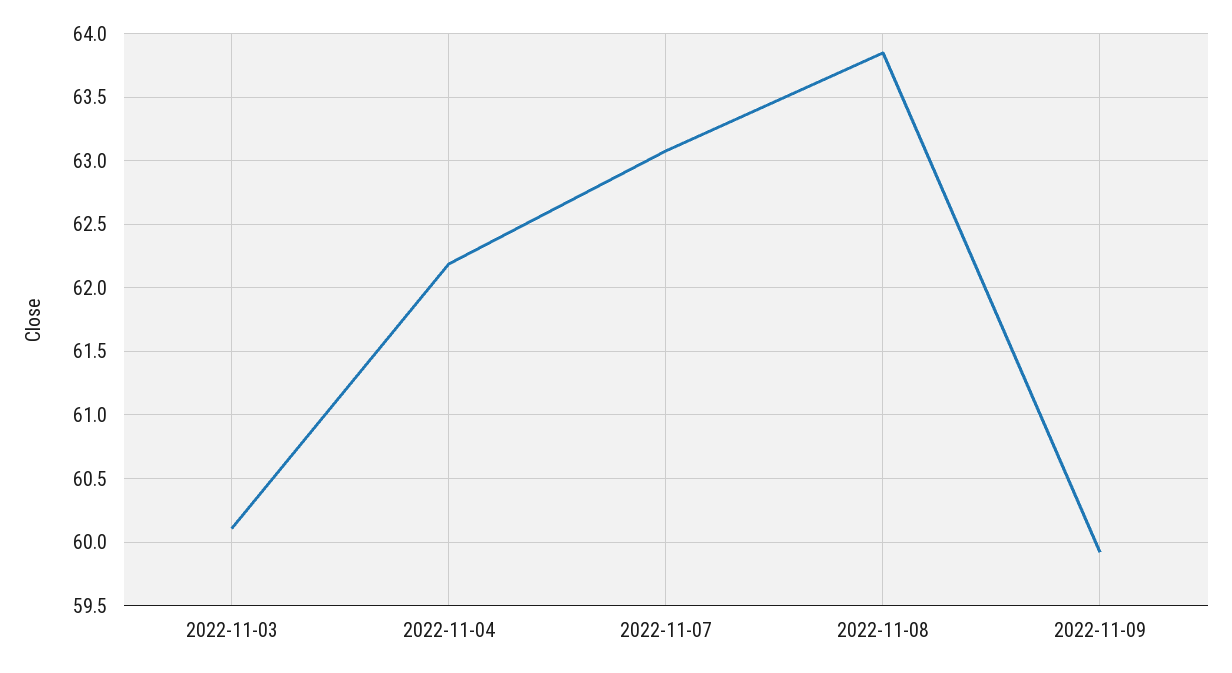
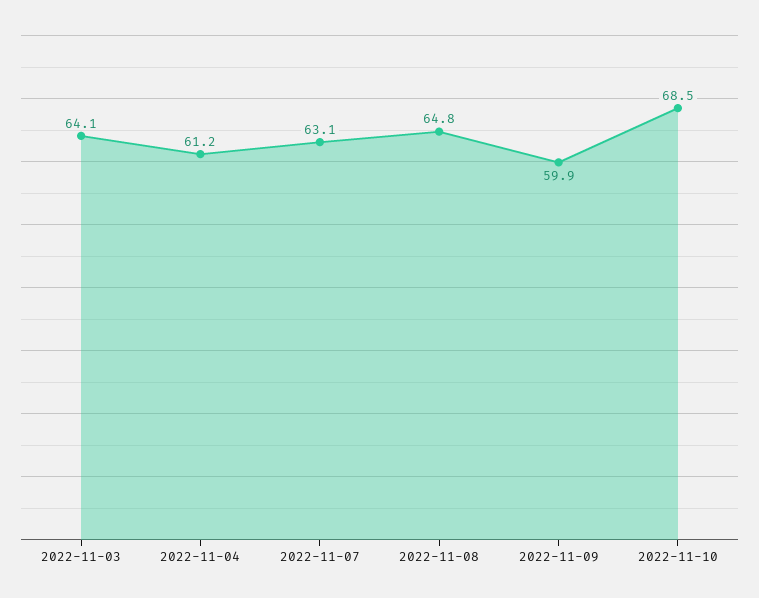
2022-11-03: 60.1 -> 64.1
2022-11-04: 62.2 -> 61.2
2022-11-08: 63.85 -> 64.8
2022-11-10: none -> 68.5

